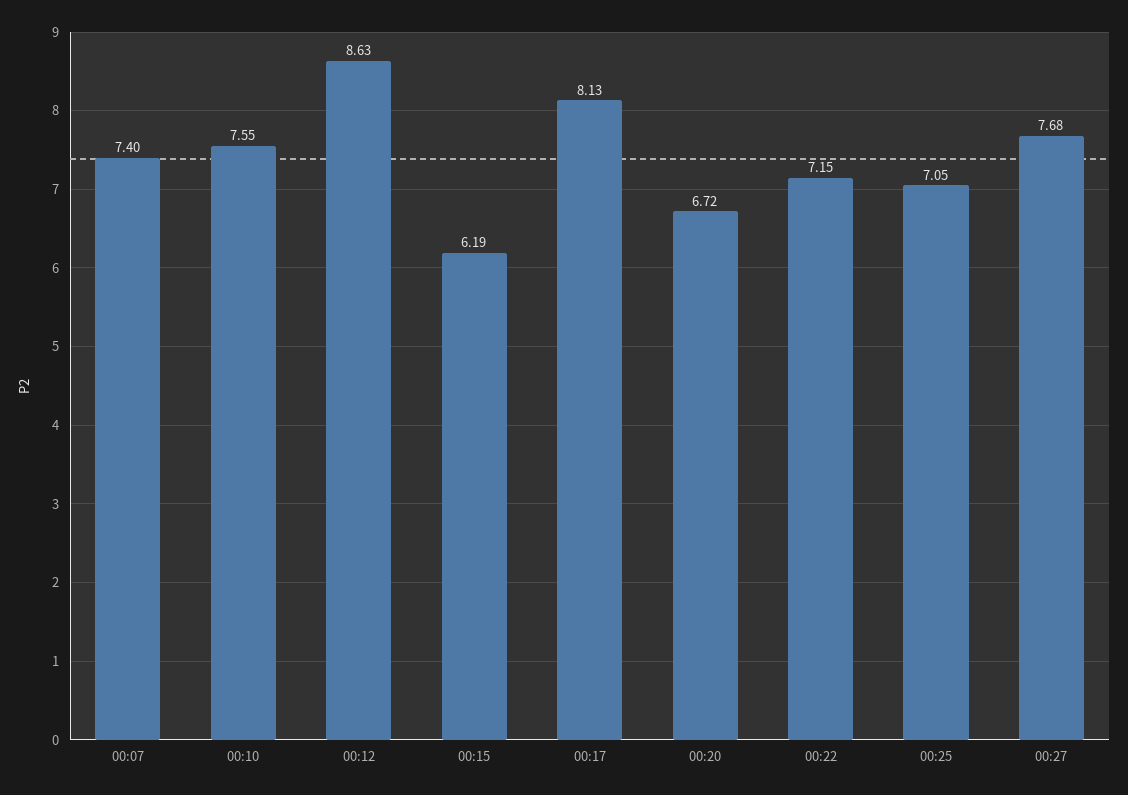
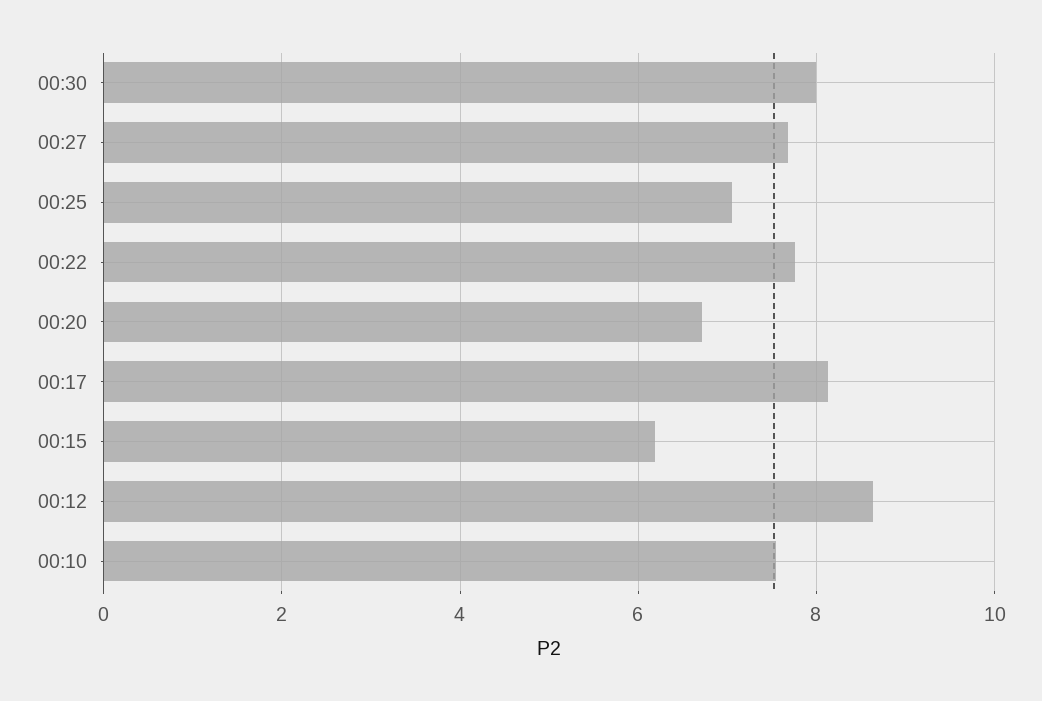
00:07: 7.4 -> none
00:22: 7.15 -> 7.8
00:30: none -> 8

